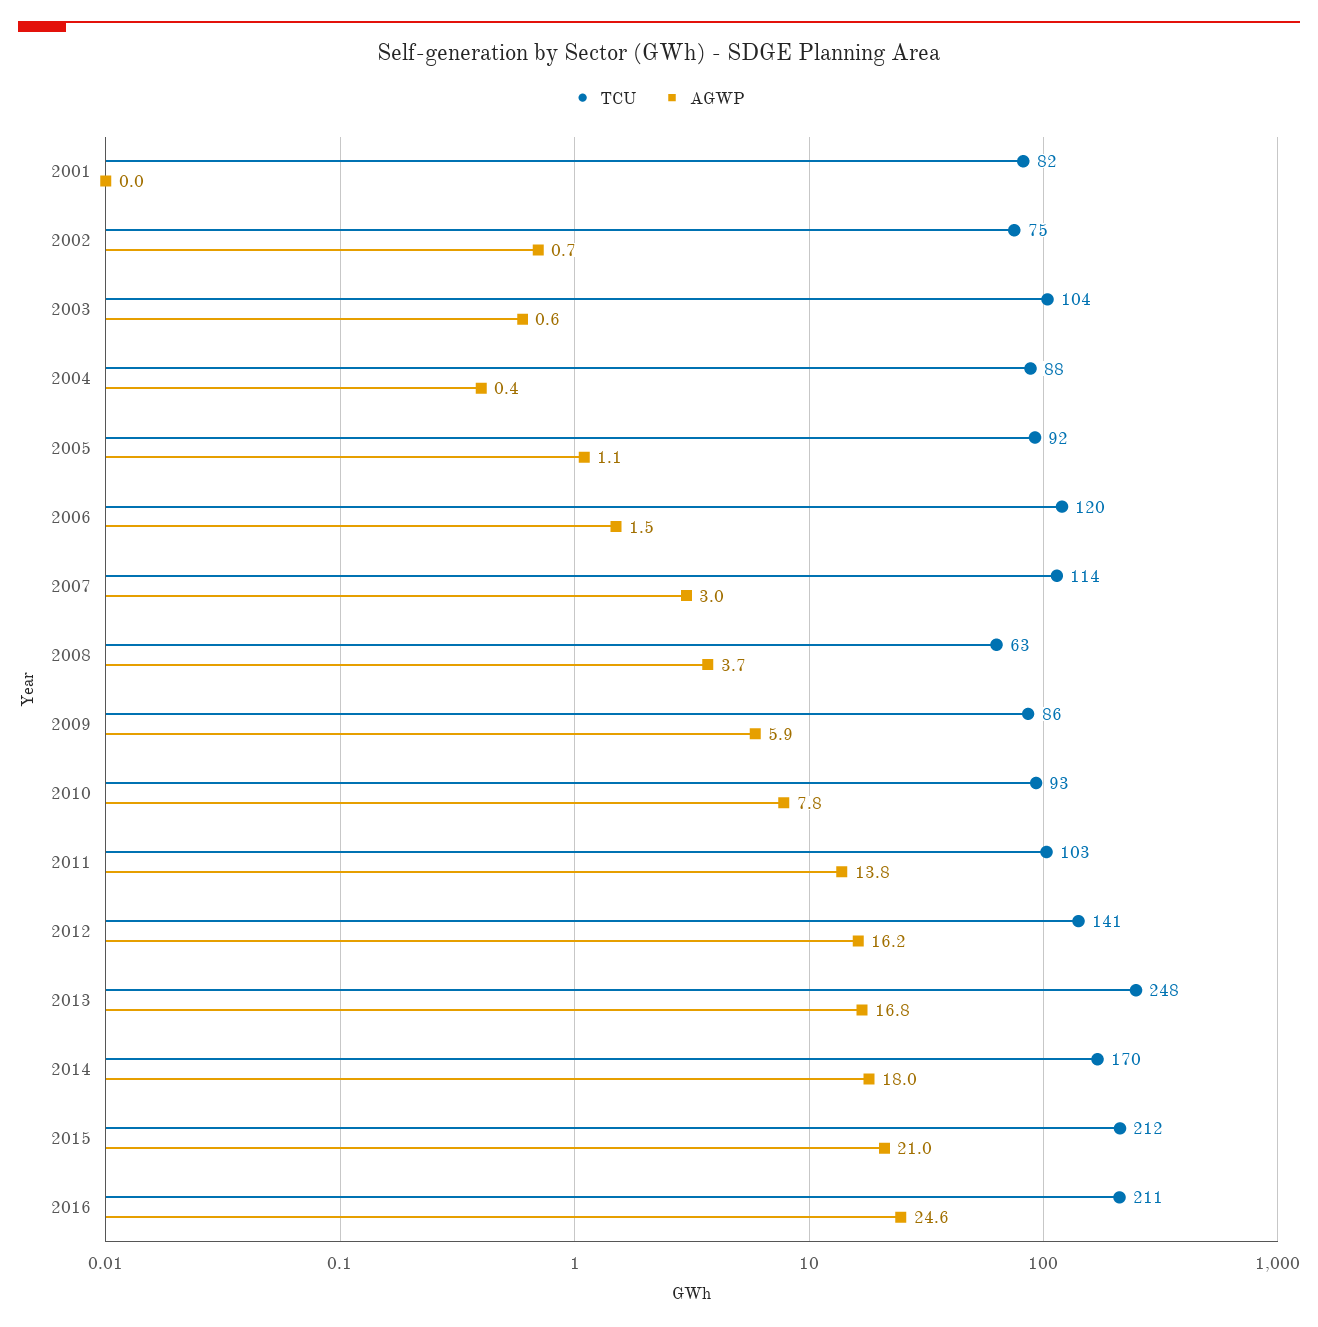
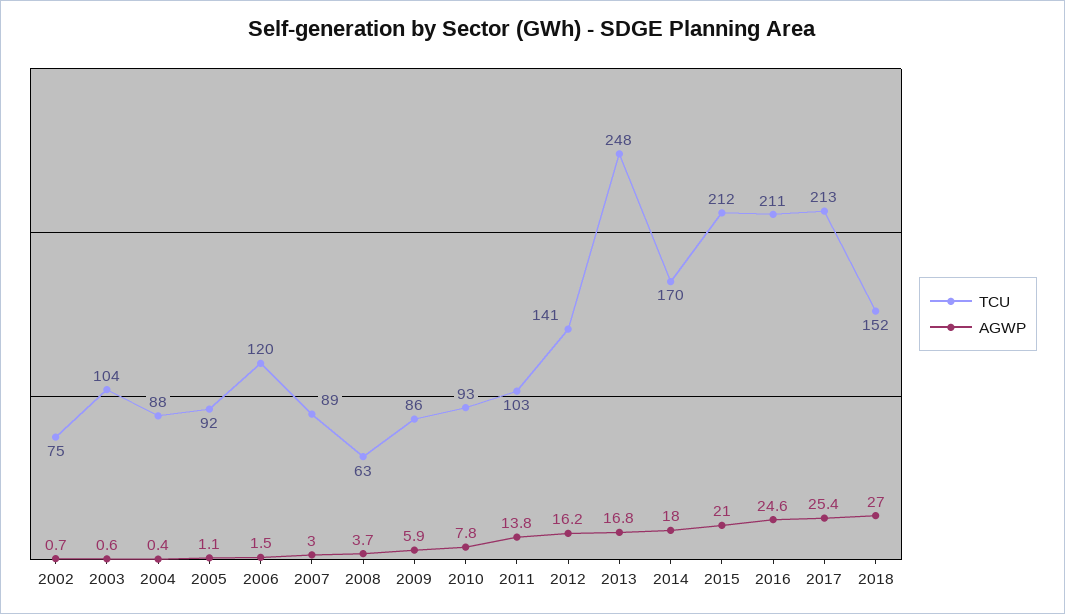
TCU, 2001: 82 -> none
AGWP, 2001: 0 -> none
TCU, 2007: 114 -> 89
TCU, 2017: none -> 213
AGWP, 2017: none -> 25.4
TCU, 2018: none -> 152
AGWP, 2018: none -> 27

